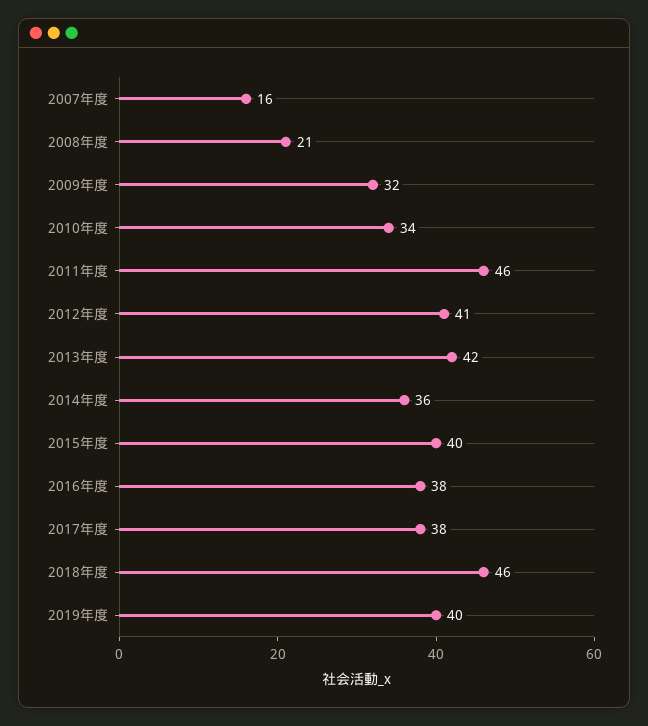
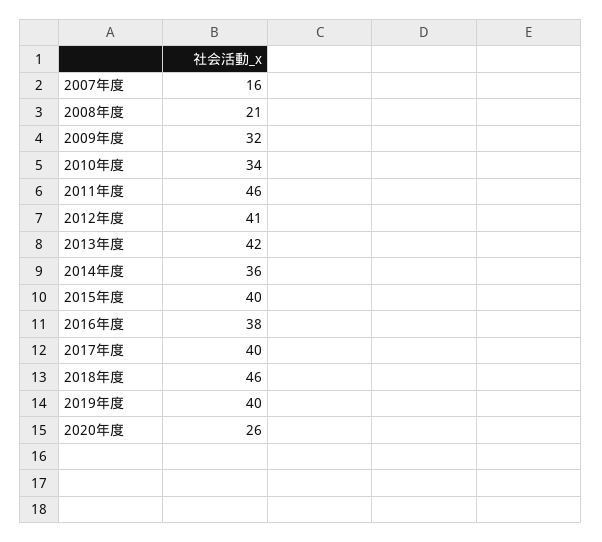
2017年度: 38 -> 40
2020年度: none -> 26

